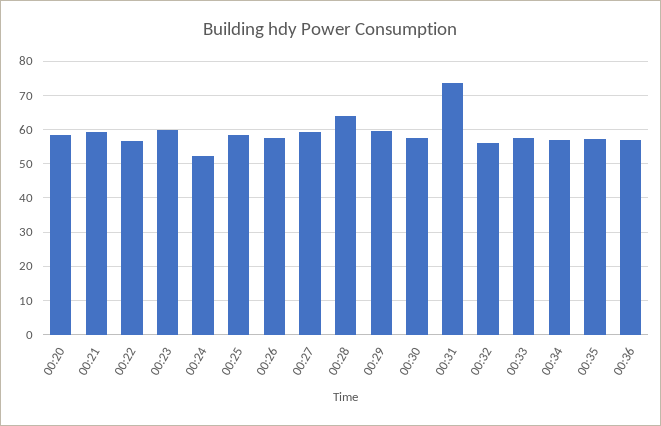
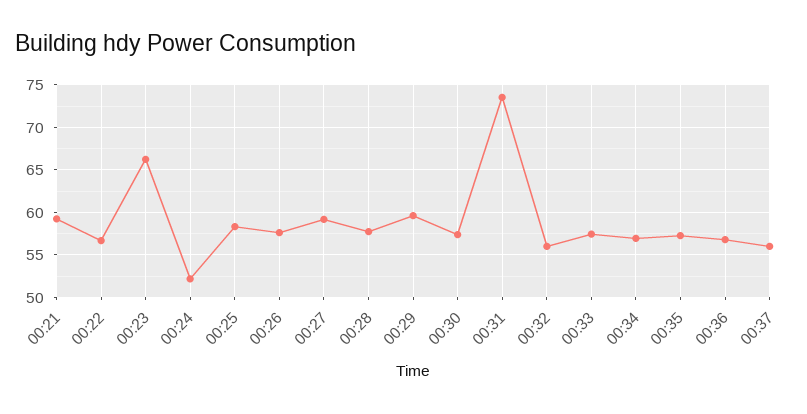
00:20: 58 -> none
00:23: 60 -> 66
00:28: 64 -> 58
00:37: none -> 56

